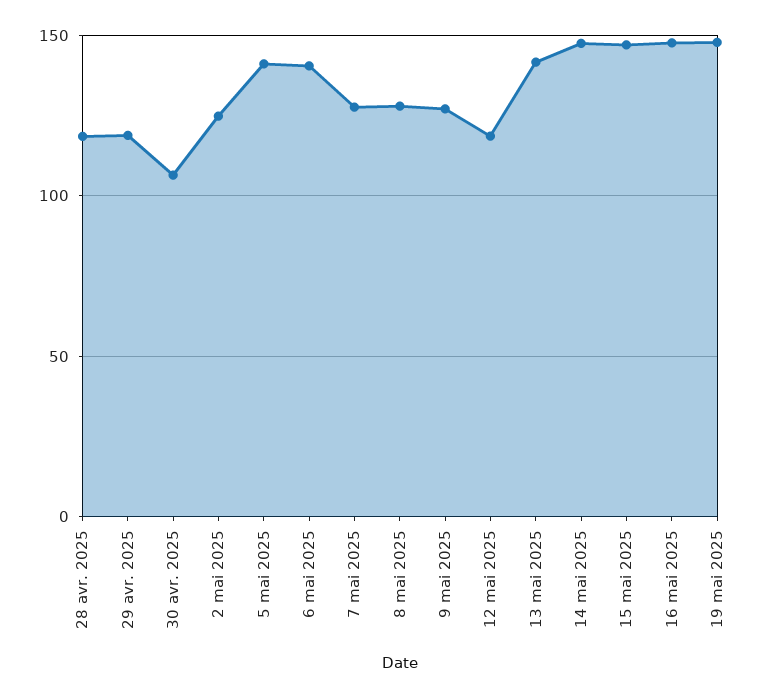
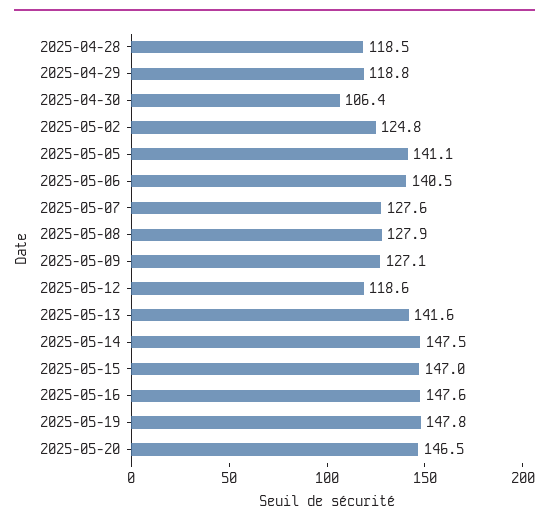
2025-05-20: none -> 146.5

